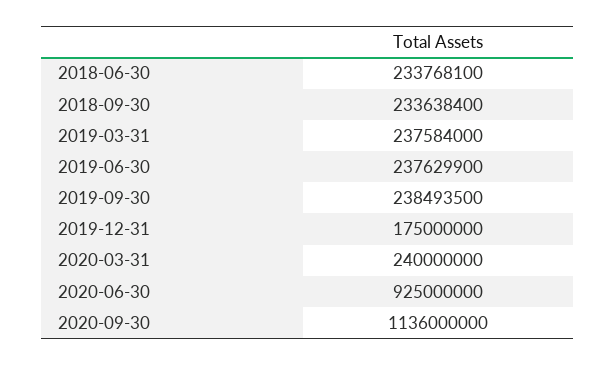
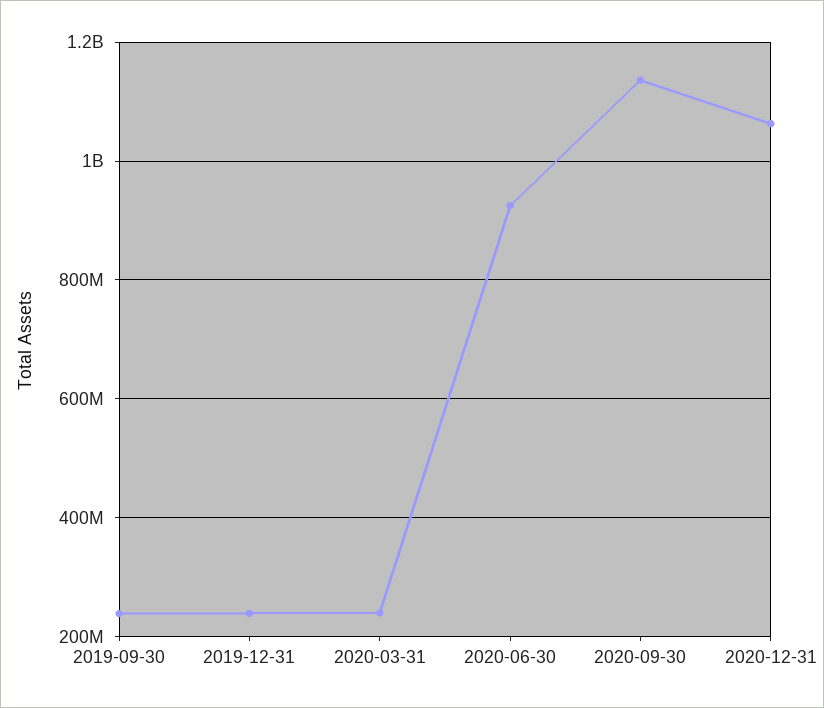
2018-06-30: 233768100 -> none
2018-09-30: 233638400 -> none
2019-03-31: 237584000 -> none
2019-06-30: 237629900 -> none
2019-12-31: 175000000 -> 240000000
2020-12-31: none -> 1060000000

